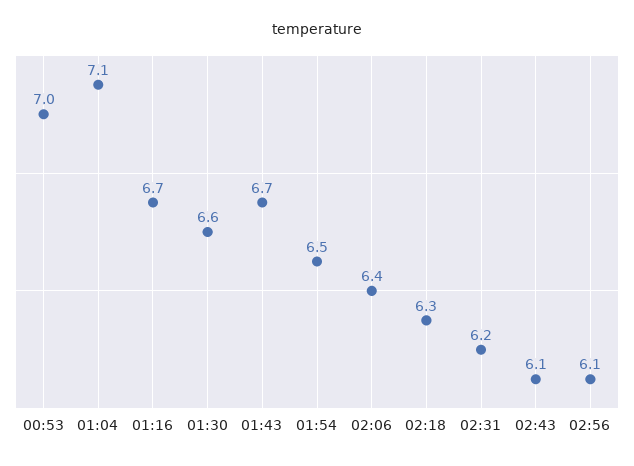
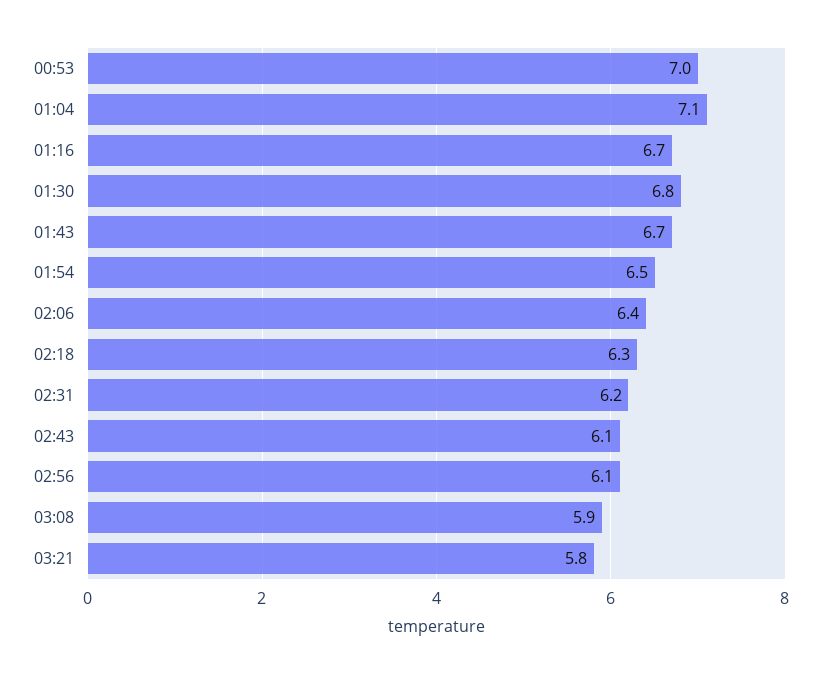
01:30: 6.6 -> 6.8
03:08: none -> 5.9
03:21: none -> 5.8

